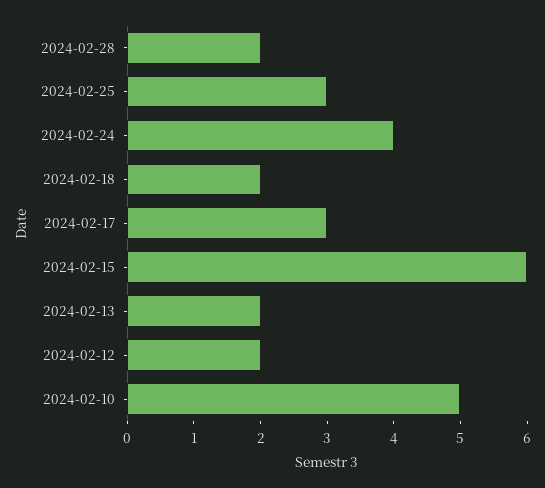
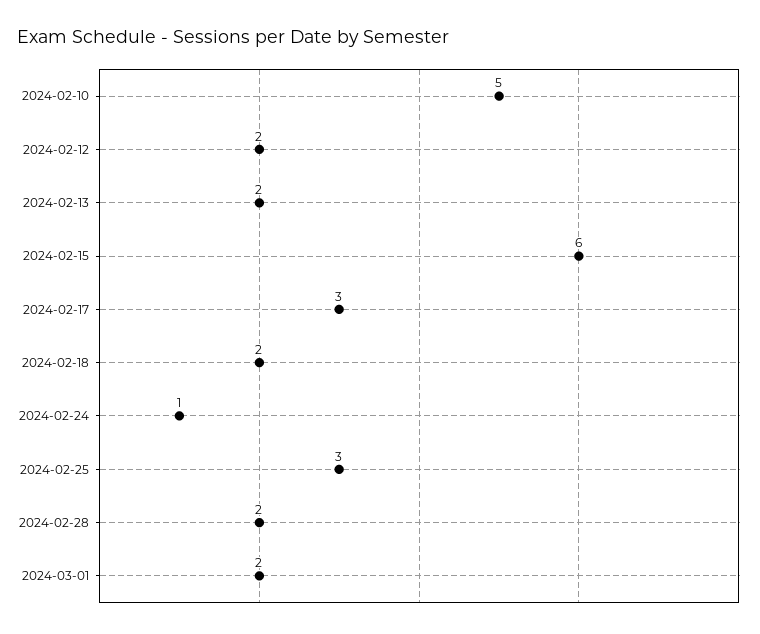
2024-02-24: 4 -> 1
2024-03-01: none -> 2

